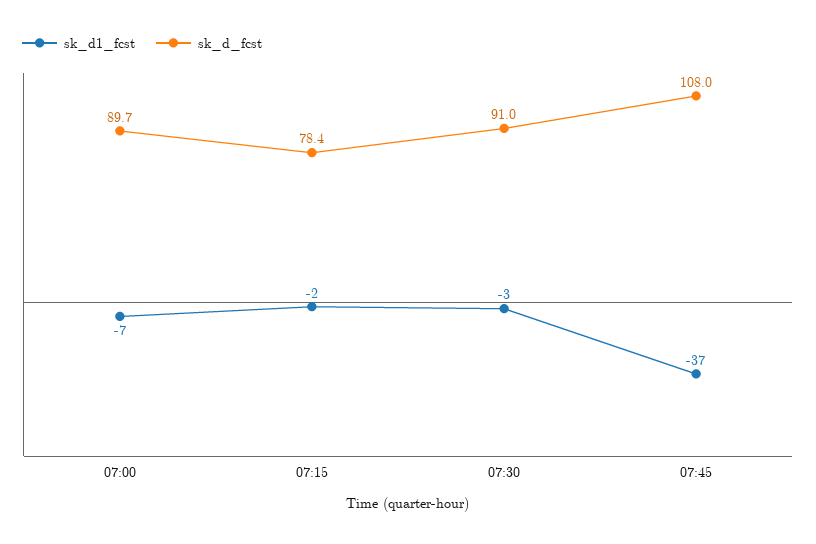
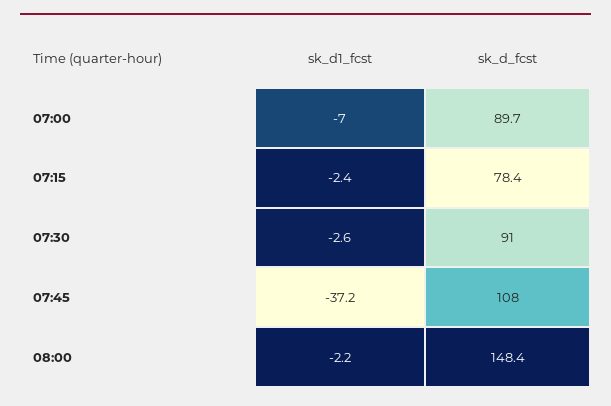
sk_d1_fcst, 08:00: none -> -2.2
sk_d_fcst, 08:00: none -> 148.4

